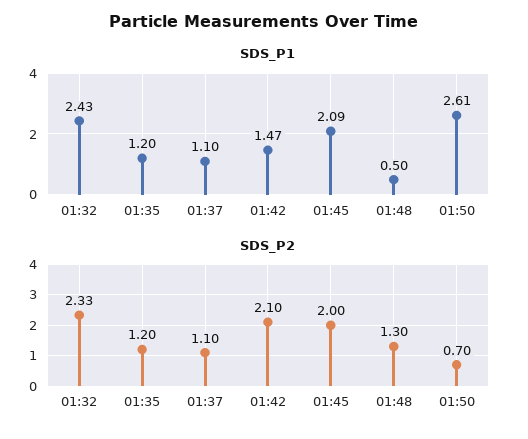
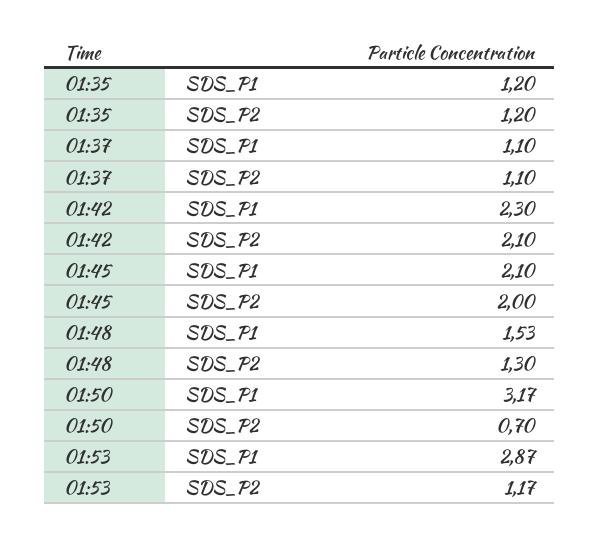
SDS_P1, 01:32: 2.43 -> none
SDS_P1, 01:42: 1.47 -> 2.3
SDS_P1, 01:45: 2.09 -> 2.1
SDS_P1, 01:48: 0.5 -> 1.53
SDS_P1, 01:50: 2.61 -> 3.17
SDS_P2, 01:32: 2.33 -> none
SDS_P1, 01:53: none -> 2.87
SDS_P2, 01:53: none -> 1.17

